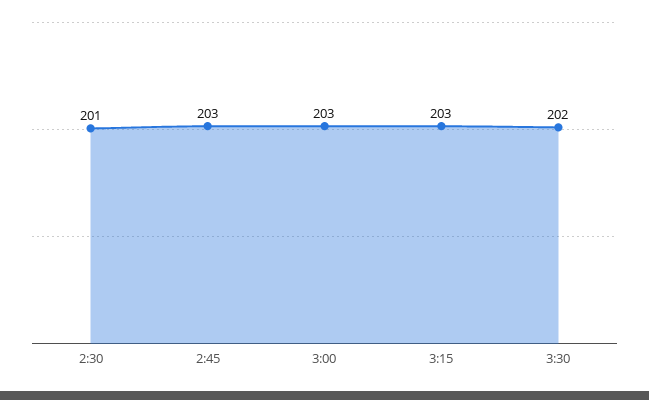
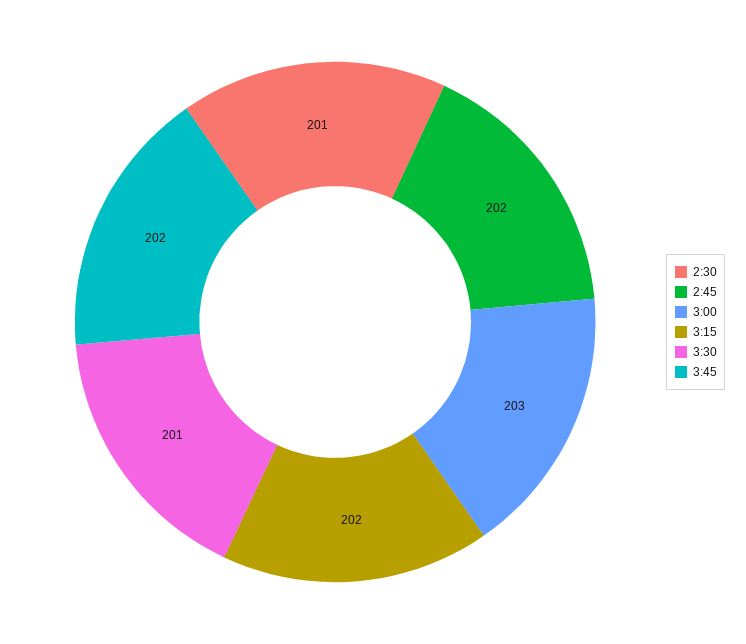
2:45: 203 -> 202
3:15: 203 -> 202
3:30: 202 -> 201
3:45: none -> 202

